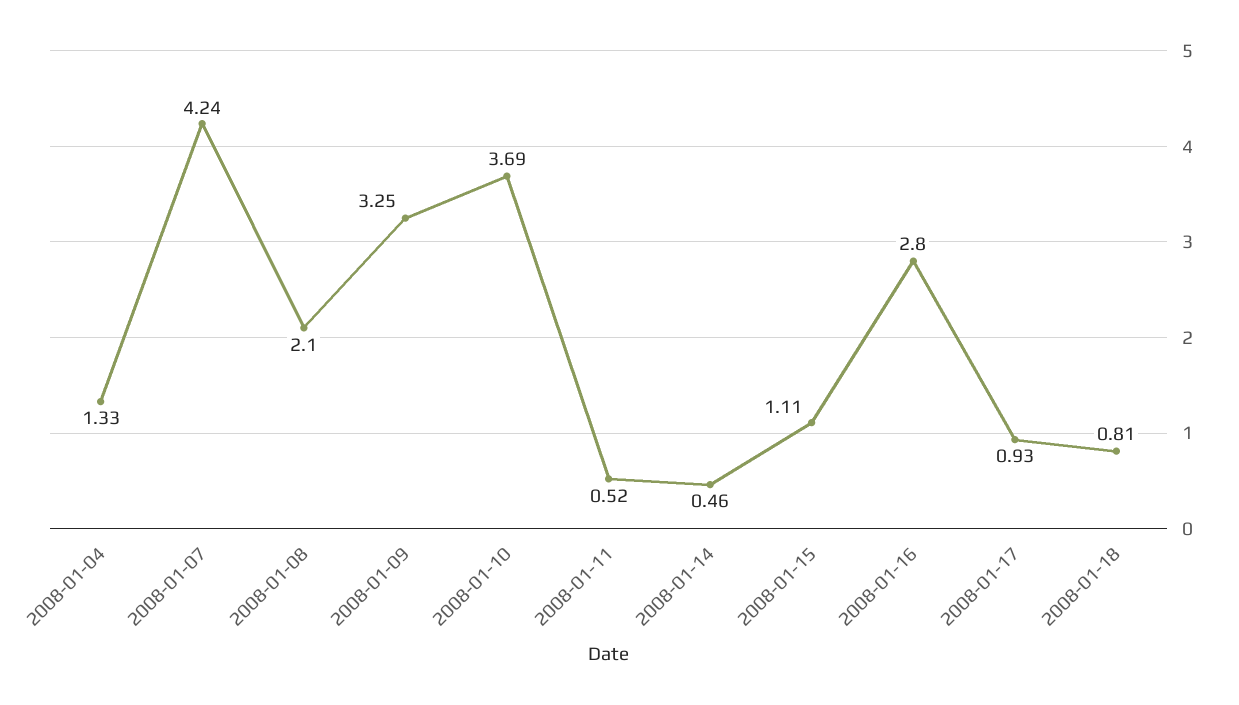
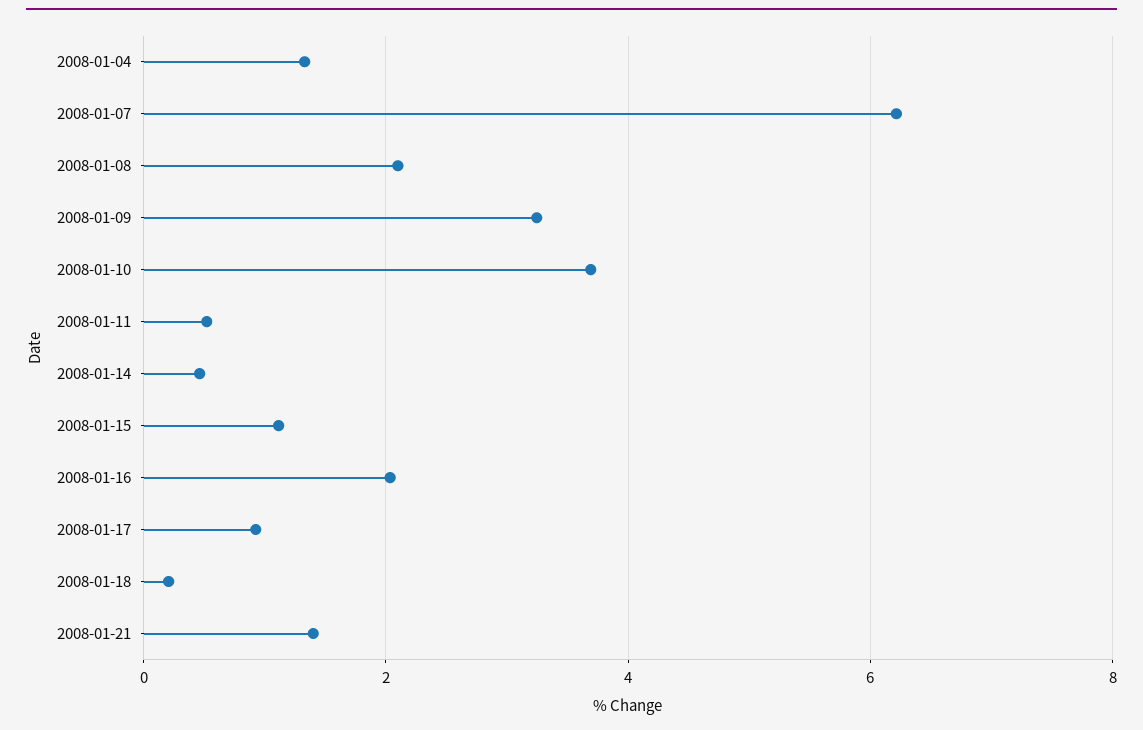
2008-01-07: 4.24 -> 6.2
2008-01-16: 2.8 -> 2
2008-01-18: 0.81 -> 0.2
2008-01-21: none -> 1.4

